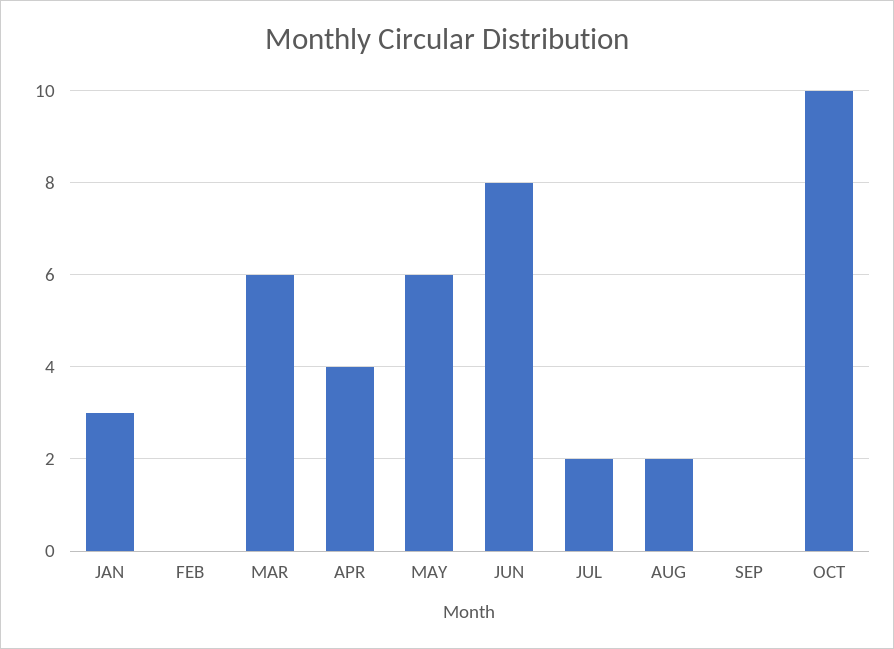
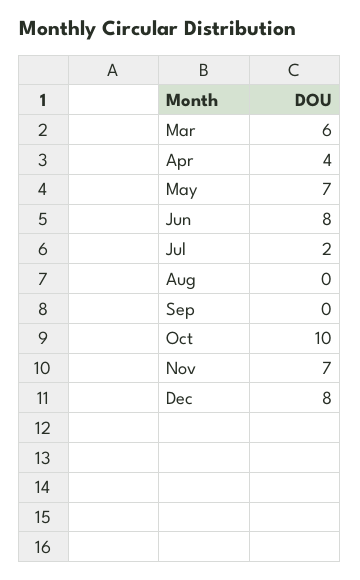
JAN: 3 -> none
FEB: 0 -> none
MAY: 6 -> 7
AUG: 2 -> 0
Nov: none -> 7
Dec: none -> 8

